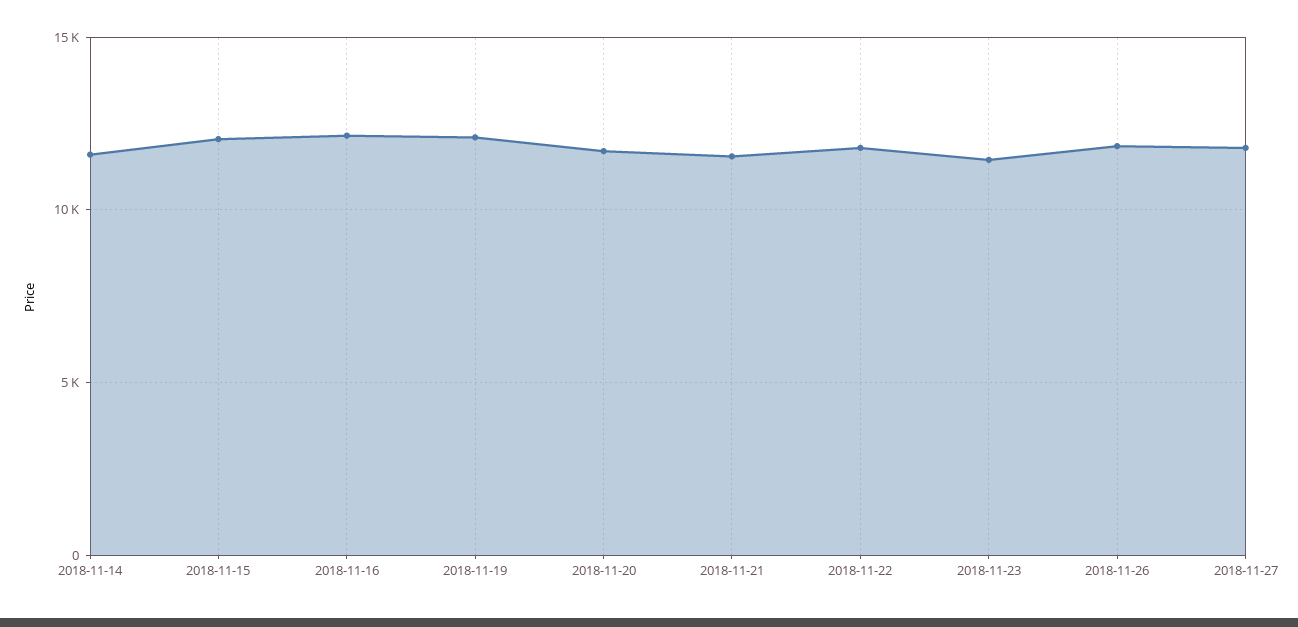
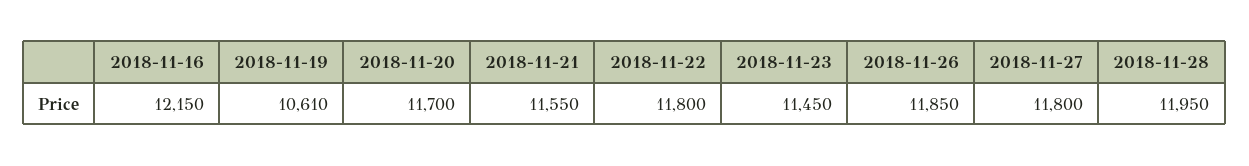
2018-11-14: 11500 -> none
2018-11-15: 12000 -> none
2018-11-19: 12000 -> 10610
2018-11-28: none -> 11950

